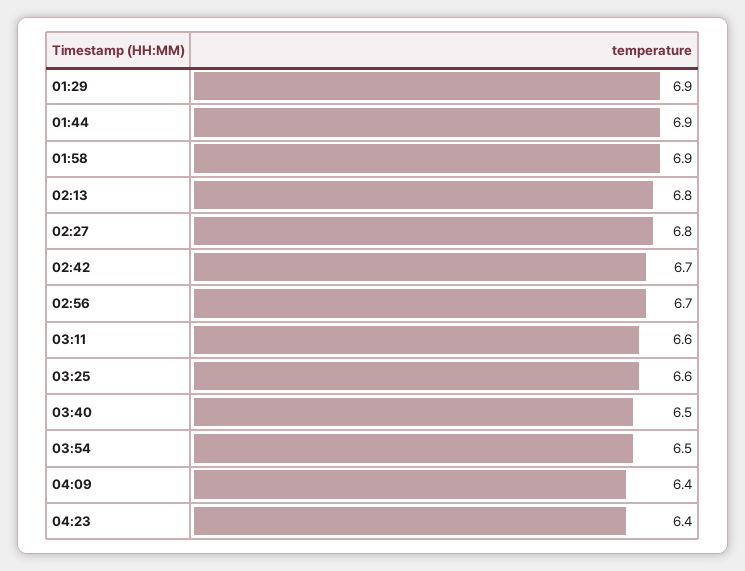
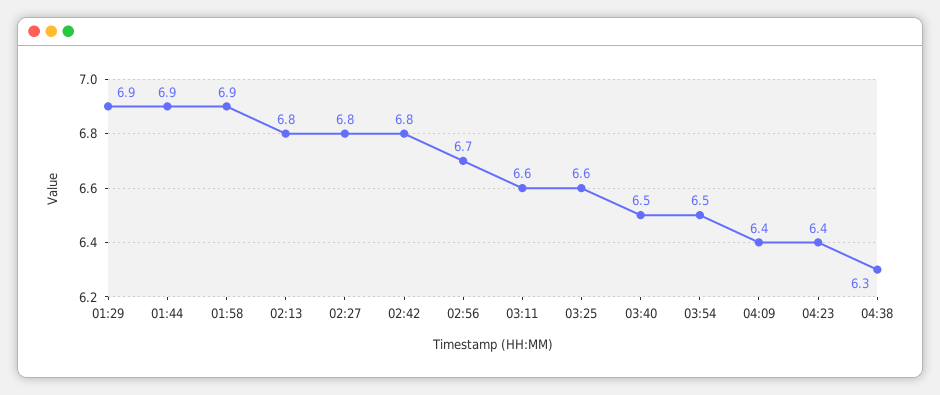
02:42: 6.7 -> 6.8
04:38: none -> 6.3

